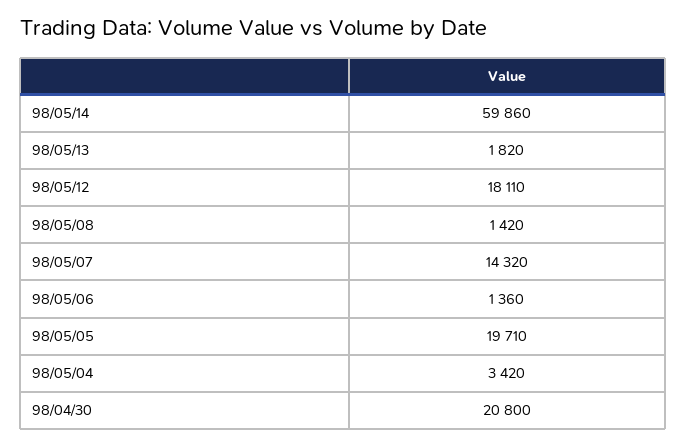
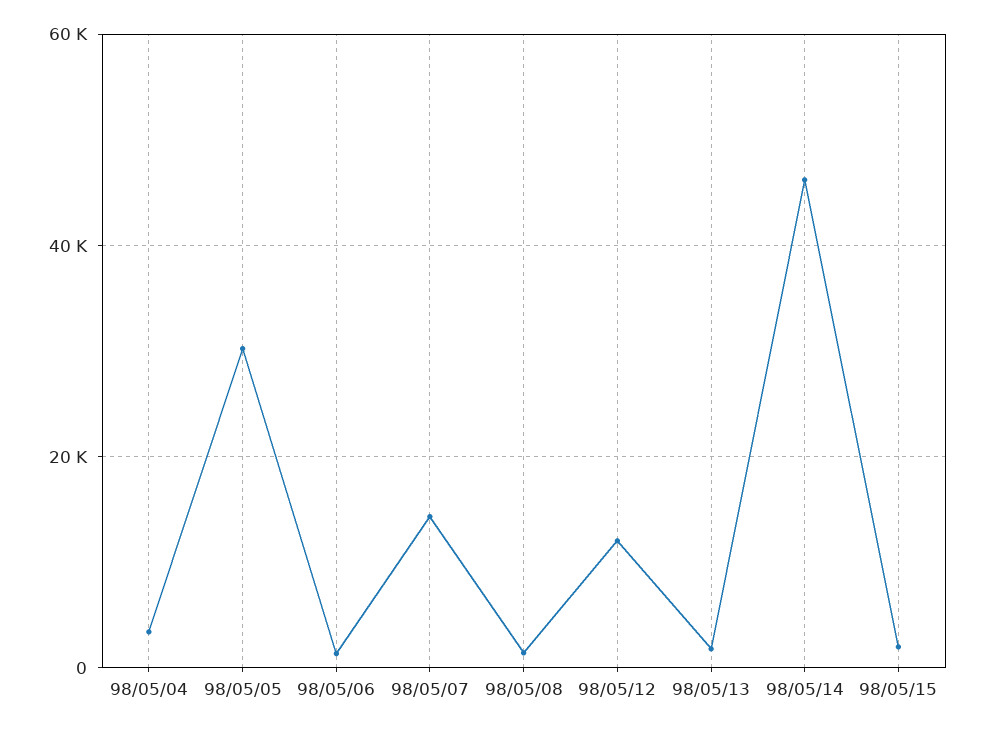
98/05/14: 59860 -> 46000
98/05/12: 18110 -> 12000
98/05/05: 19710 -> 30000
98/04/30: 20800 -> none
98/05/15: none -> 2000

